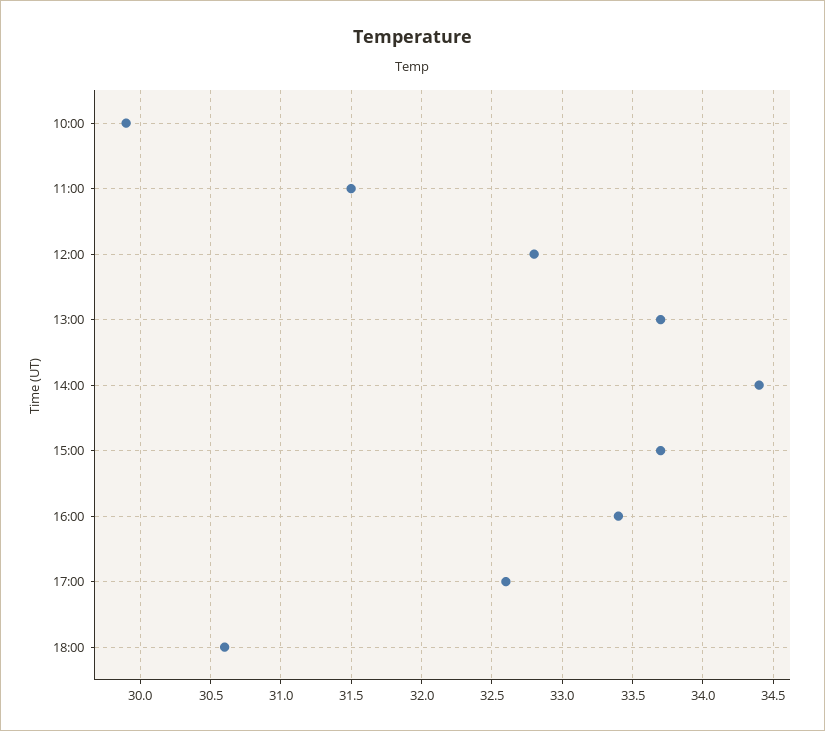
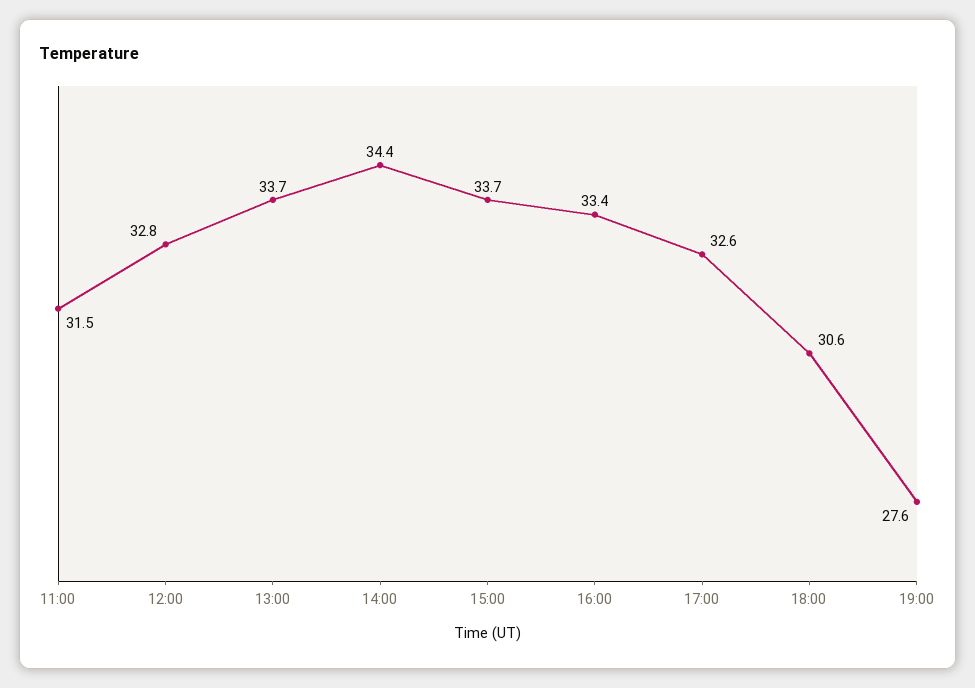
10:00: 29.9 -> none
19:00: none -> 27.6

